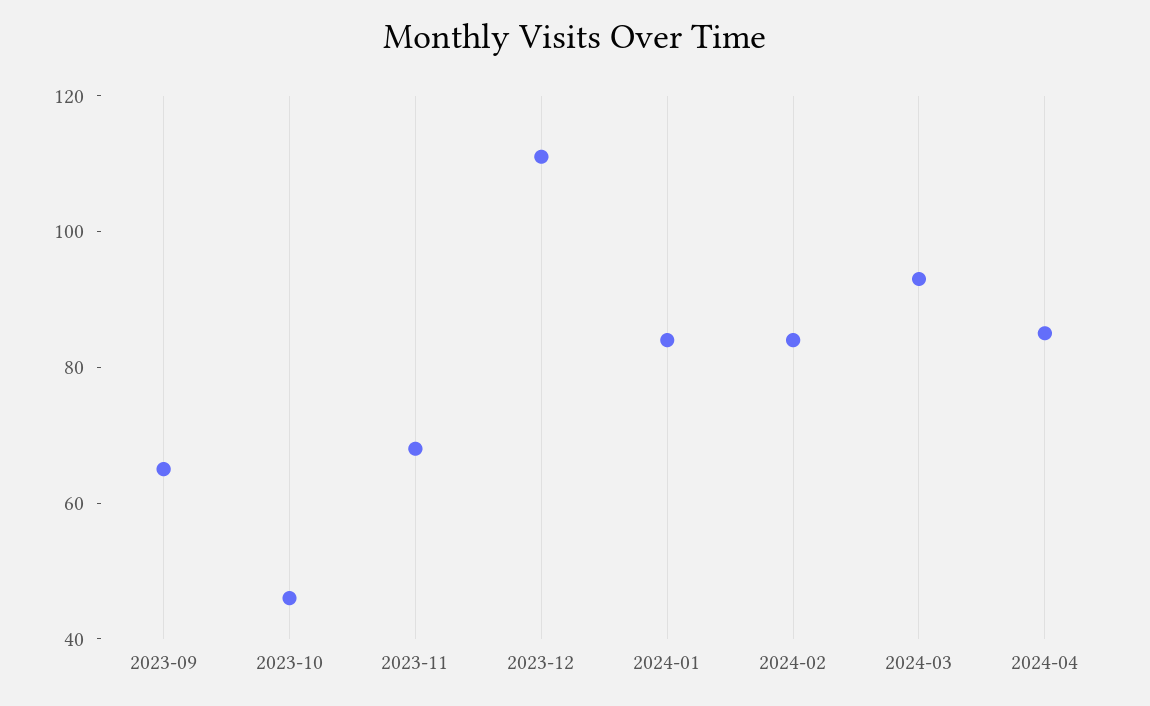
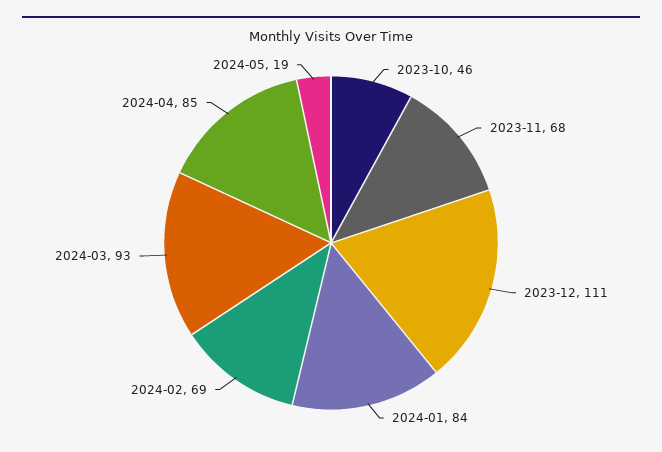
2023-09: 65 -> none
2024-02: 85 -> 69
2024-05: none -> 19

